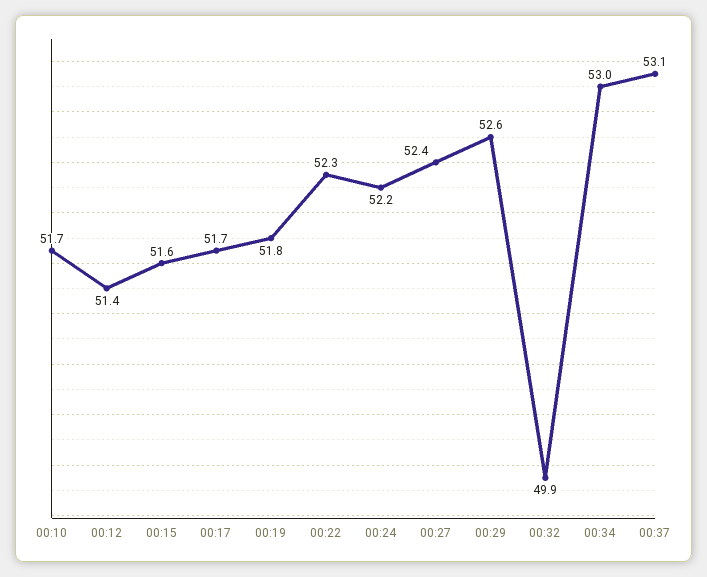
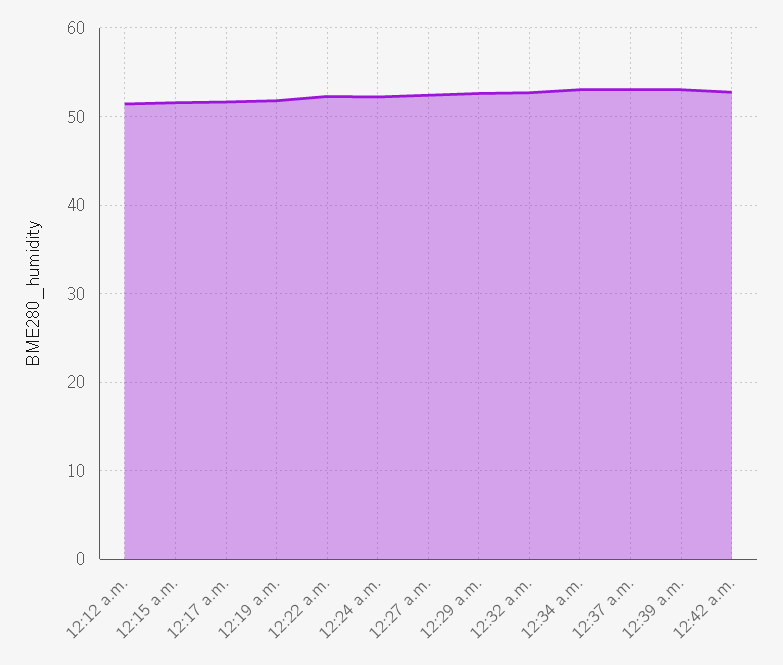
00:10: 51.7 -> none
00:32: 49.9 -> 53
12:39 a.m.: none -> 53
12:42 a.m.: none -> 53

